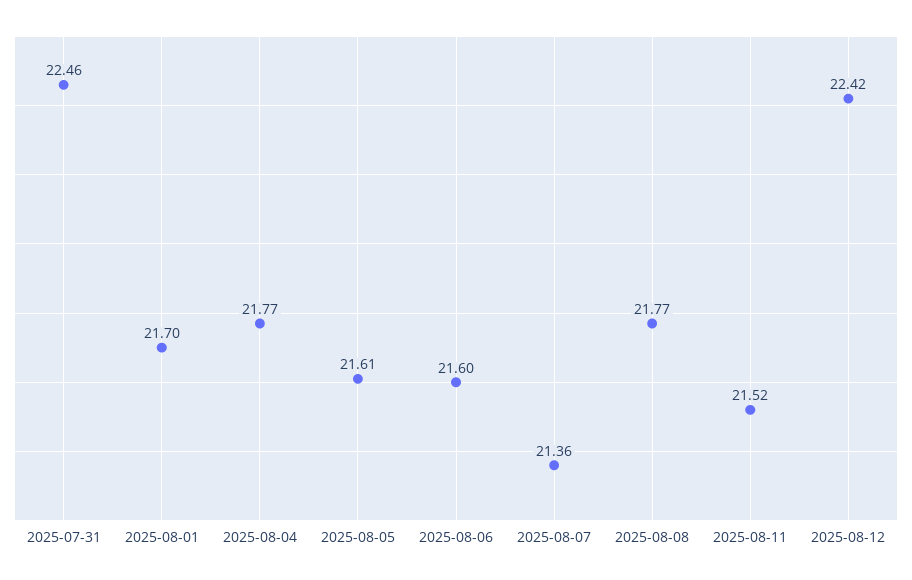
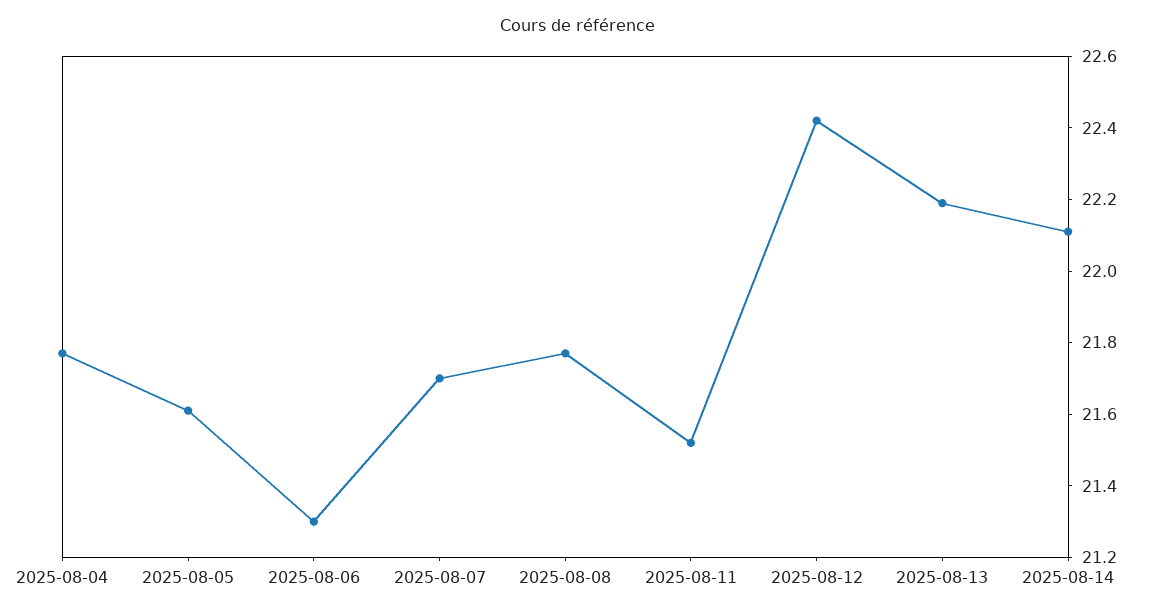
2025-07-31: 22.46 -> none
2025-08-01: 21.7 -> none
2025-08-06: 21.6 -> 21.3
2025-08-07: 21.36 -> 21.7
2025-08-13: none -> 22.2
2025-08-14: none -> 22.1

